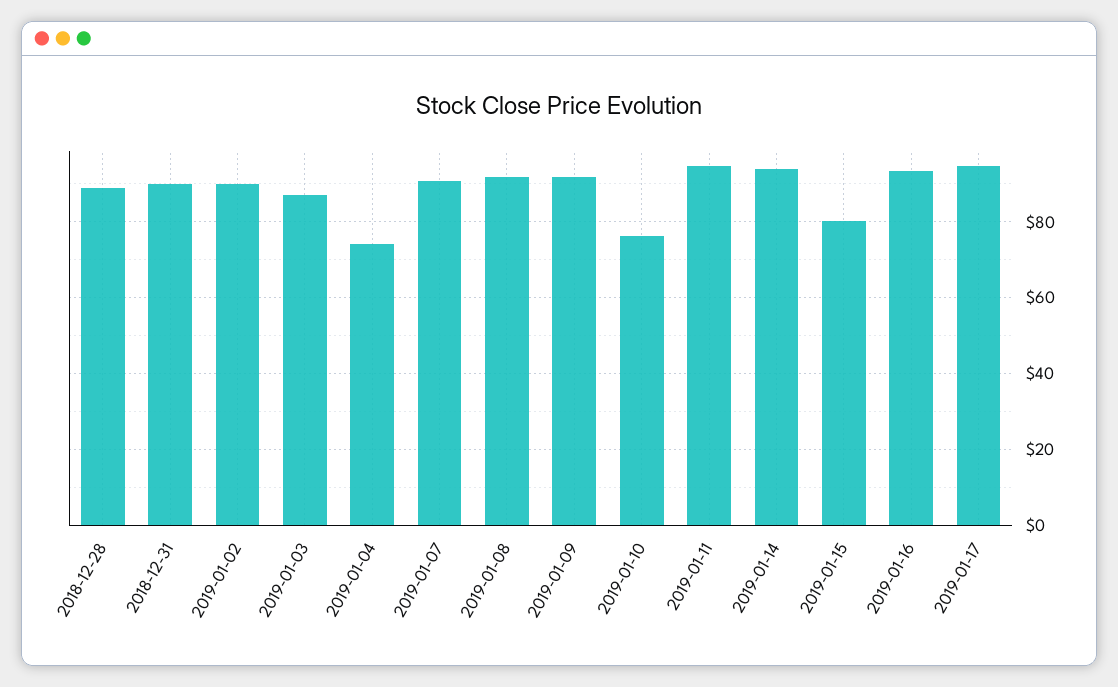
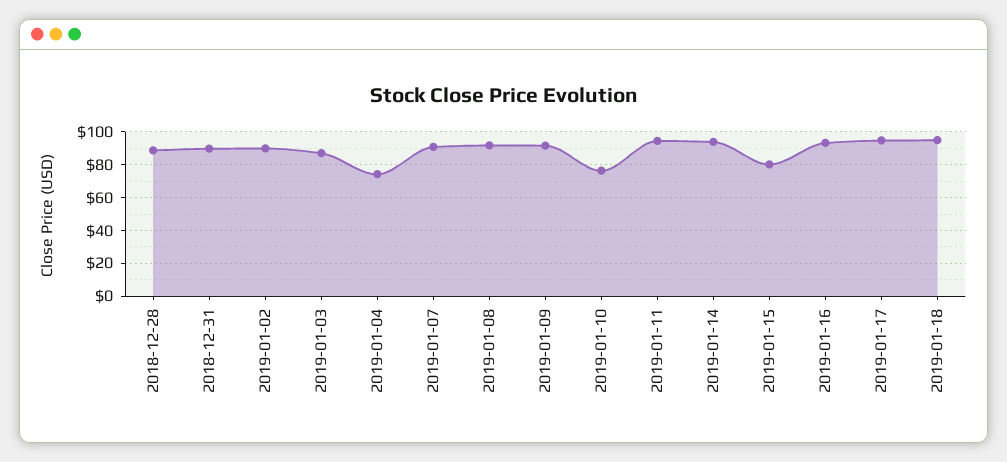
2019-01-18: none -> 95

